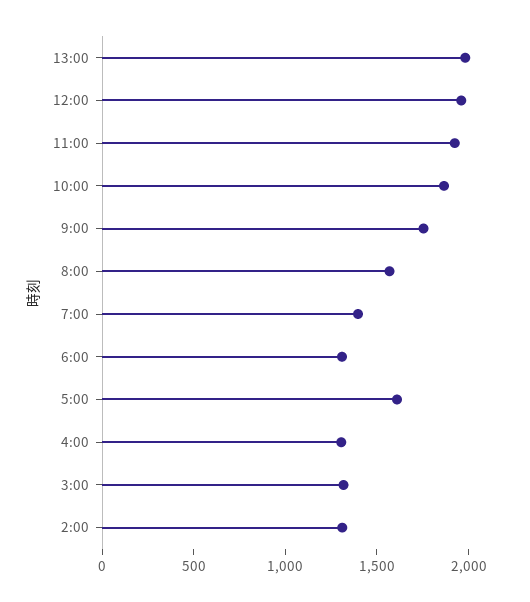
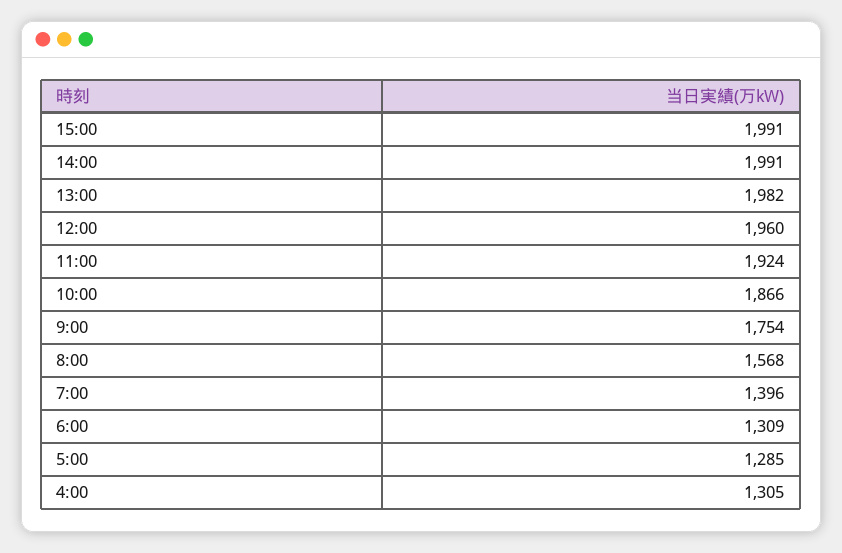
5:00: 1600 -> 1285
3:00: 1300 -> none
2:00: 1300 -> none
15:00: none -> 1991
14:00: none -> 1991

